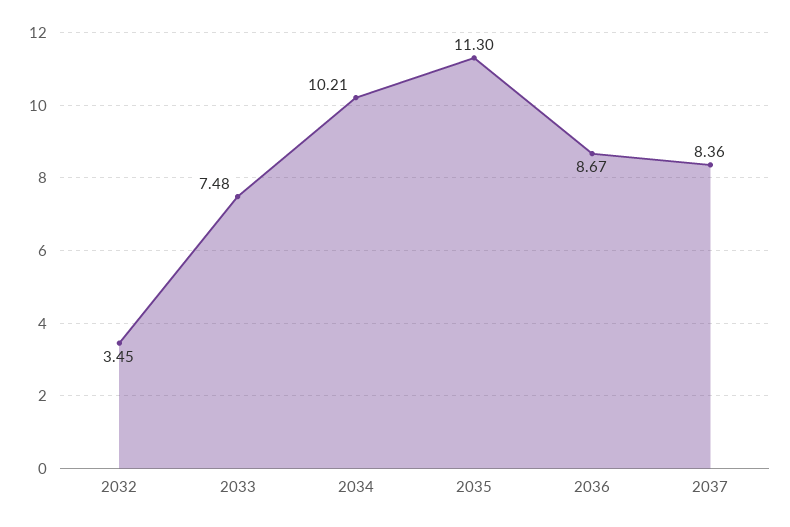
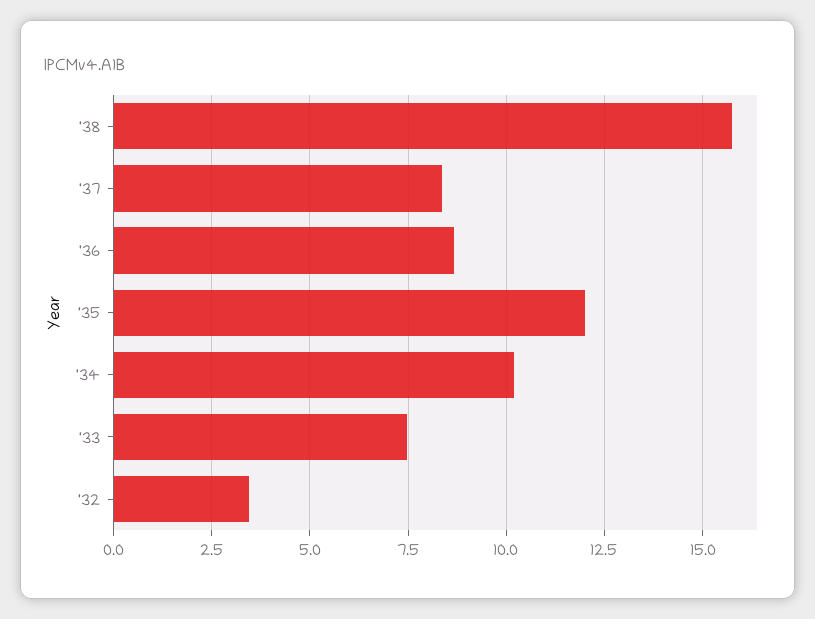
2035: 11.3 -> 12
'38: none -> 15.75

